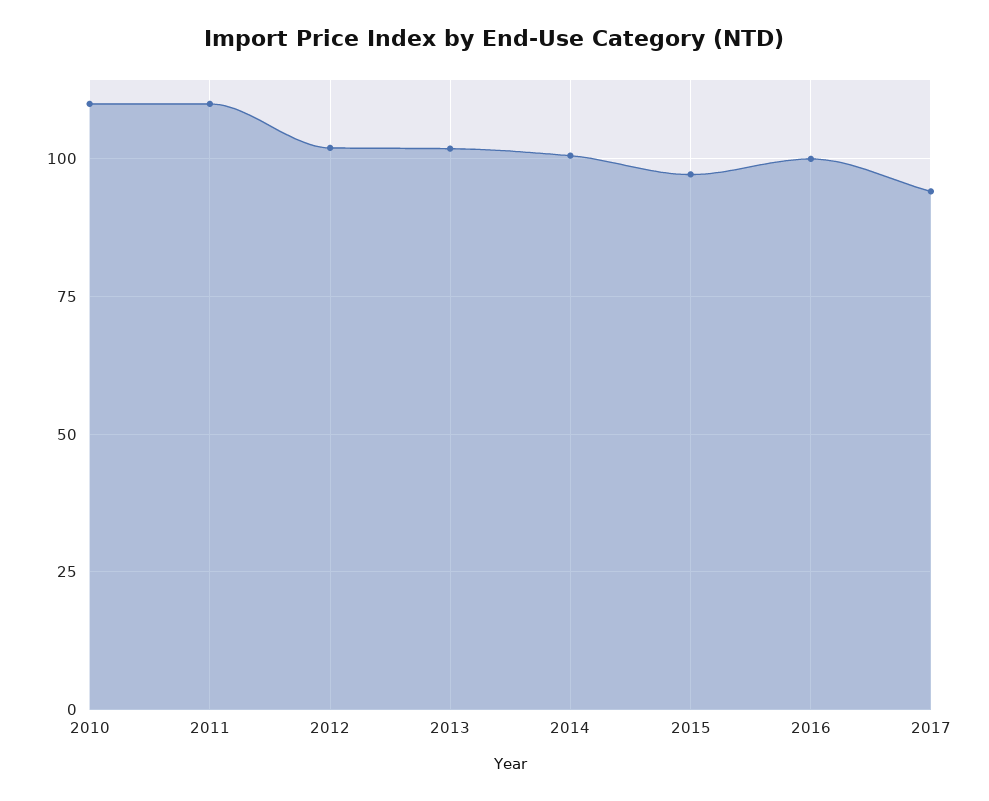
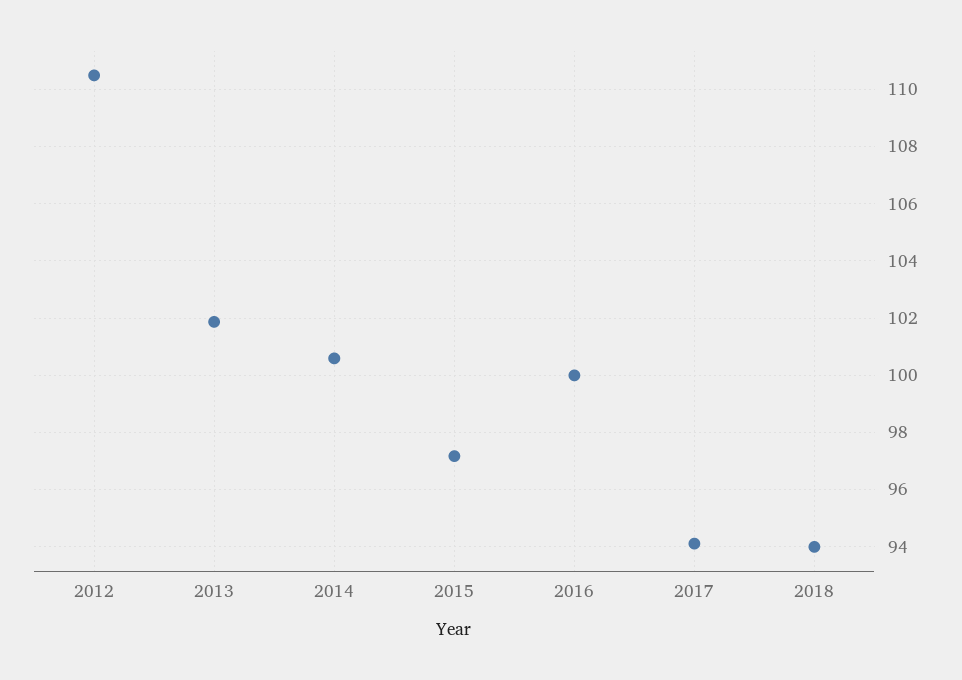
2010: 110 -> none
2011: 110 -> none
2012: 102.5 -> 110.5
2018: none -> 94

